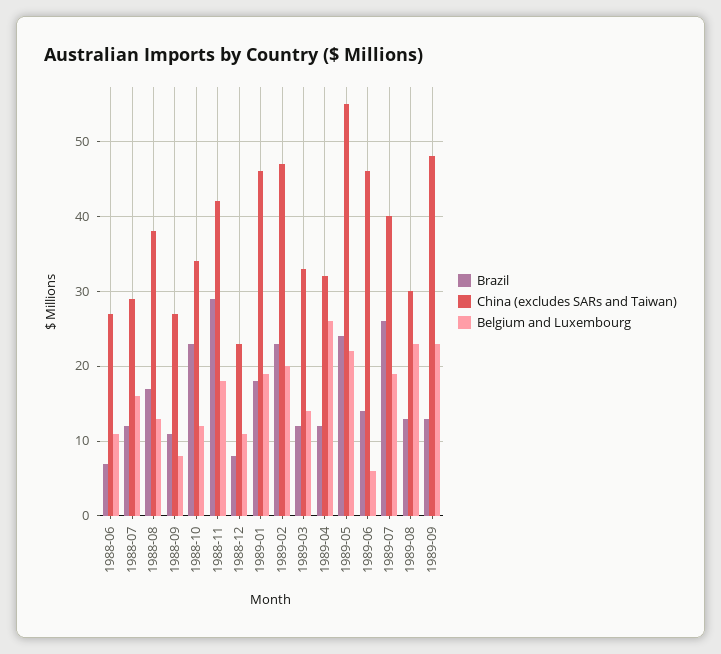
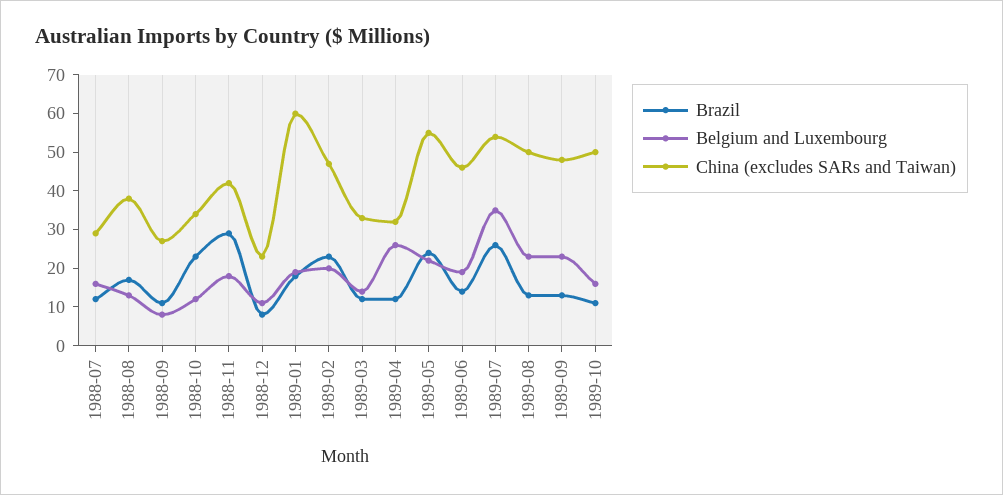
Brazil, 1988-06: 7 -> none
China (excludes SARs and Taiwan), 1988-06: 27 -> none
Belgium and Luxembourg, 1988-06: 11 -> none
China (excludes SARs and Taiwan), 1989-01: 46 -> 60
Belgium and Luxembourg, 1989-06: 6 -> 20
China (excludes SARs and Taiwan), 1989-07: 40 -> 55
Belgium and Luxembourg, 1989-07: 19 -> 35
China (excludes SARs and Taiwan), 1989-08: 30 -> 50
Brazil, 1989-10: none -> 10
Belgium and Luxembourg, 1989-10: none -> 15
China (excludes SARs and Taiwan), 1989-10: none -> 50

